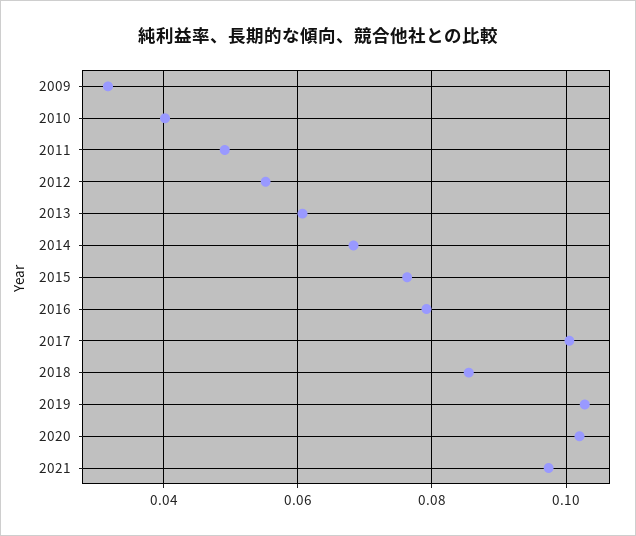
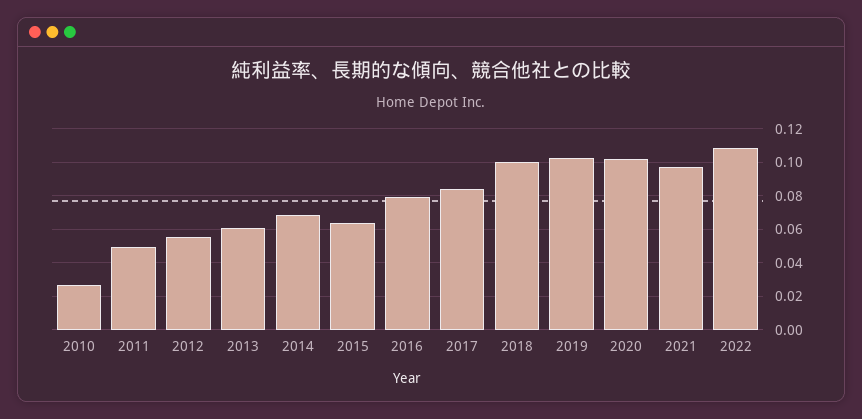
2009: 0.032 -> none
2010: 0.04 -> 0.025
2015: 0.076 -> 0.065
2017: 0.1 -> 0.085
2018: 0.086 -> 0.1
2022: none -> 0.11

